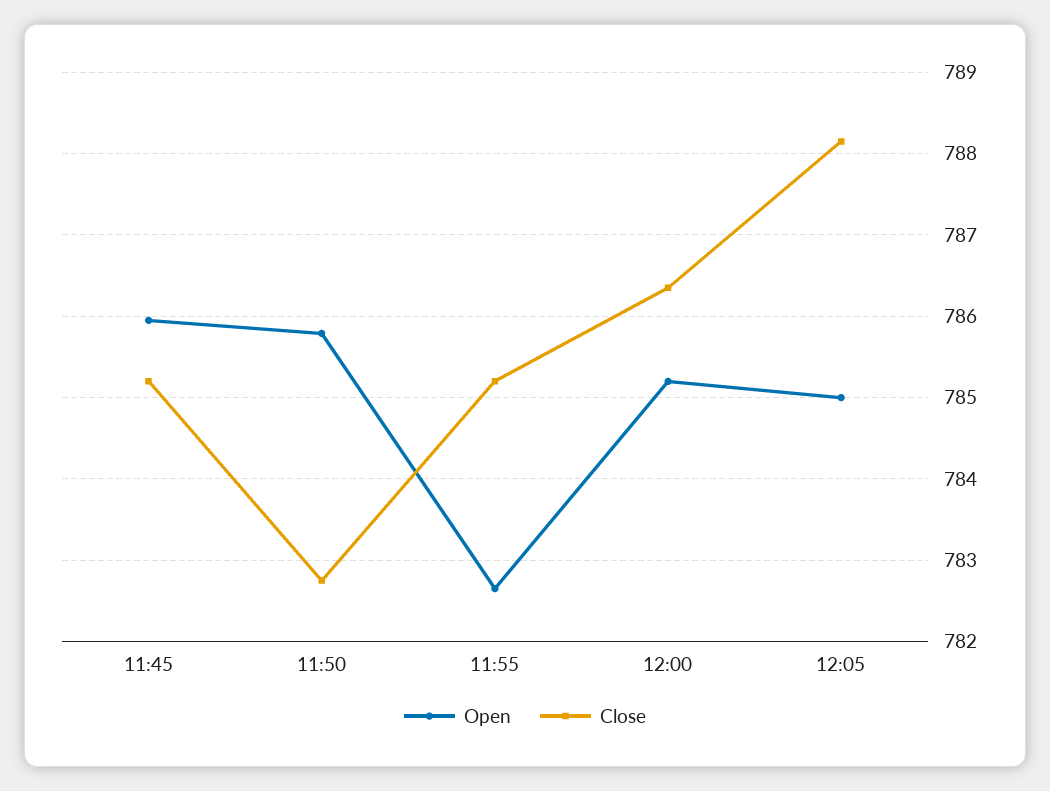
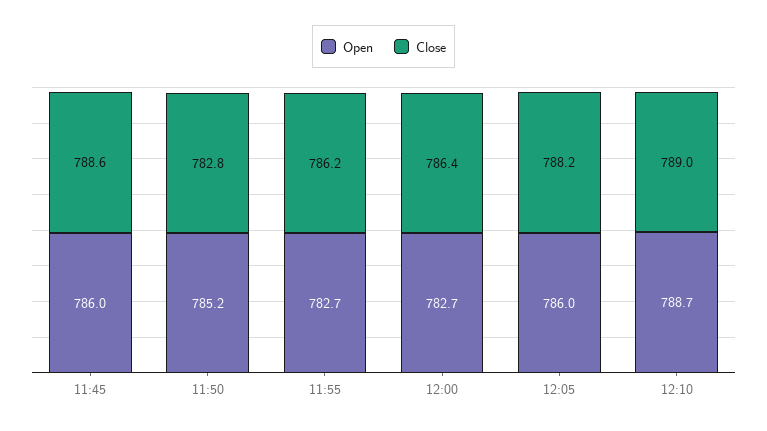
Close, 11:45: 785.2 -> 788.6
Open, 11:50: 785.8 -> 785.2
Close, 11:55: 785.2 -> 786.2
Open, 12:00: 785.2 -> 782.7
Open, 12:05: 785 -> 786
Open, 12:10: none -> 788.7
Close, 12:10: none -> 789

